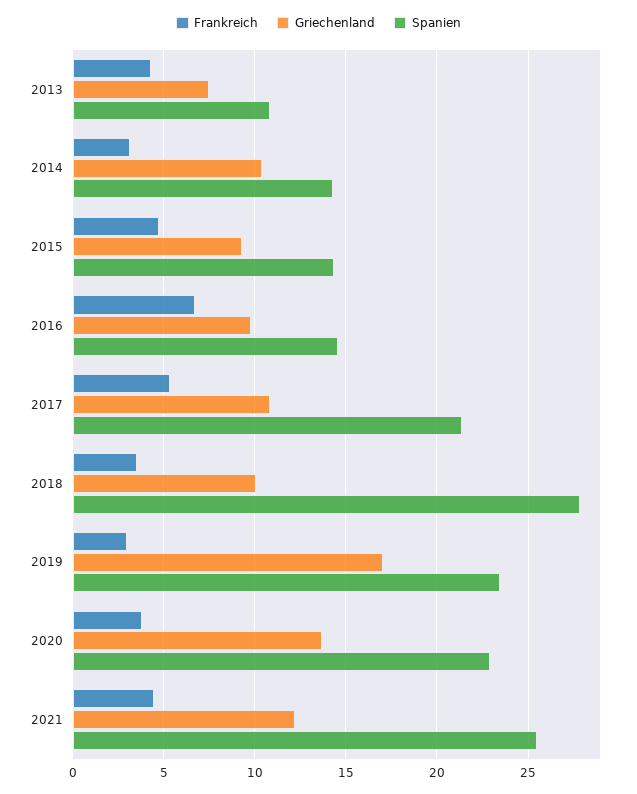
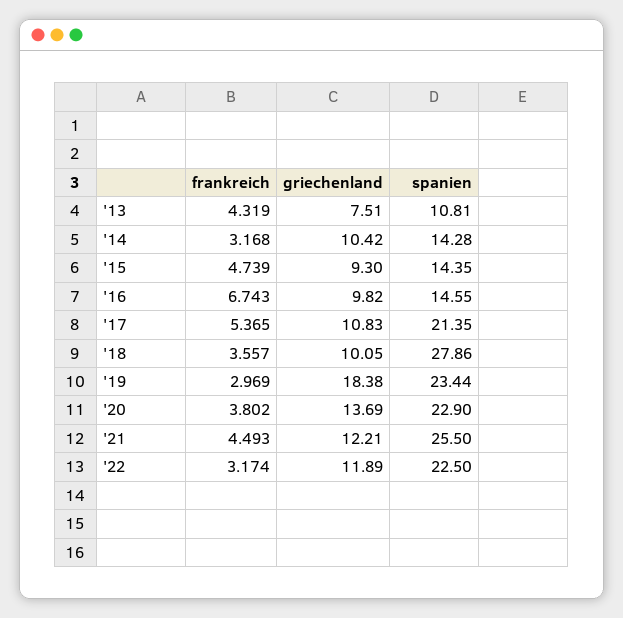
Griechenland, 2019: 17 -> 18.38
Frankreich, '22: none -> 3.174
Griechenland, '22: none -> 11.89
Spanien, '22: none -> 22.5

